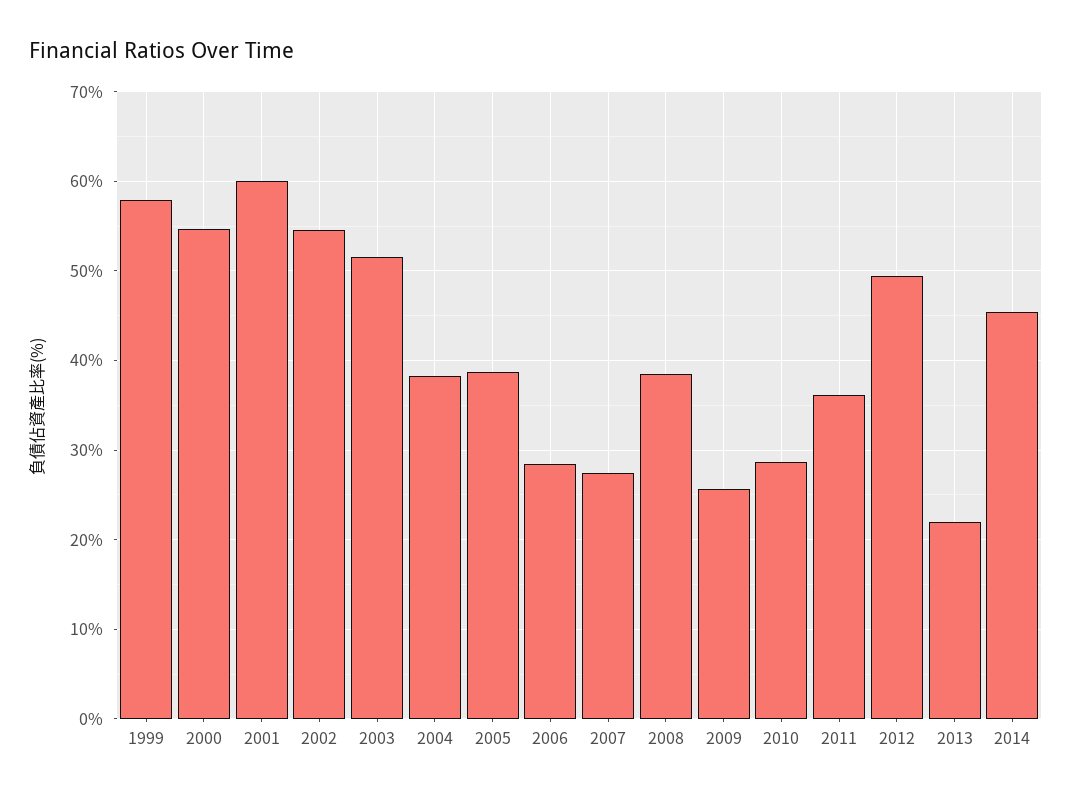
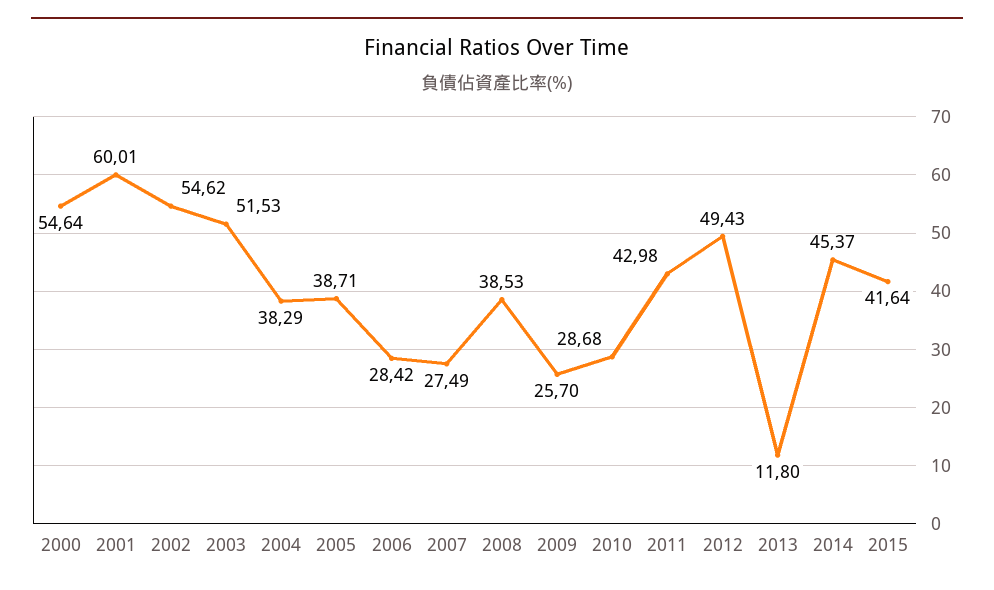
1999: 58 -> none
2011: 36 -> 42.98
2013: 22 -> 11.8
2015: none -> 41.64

